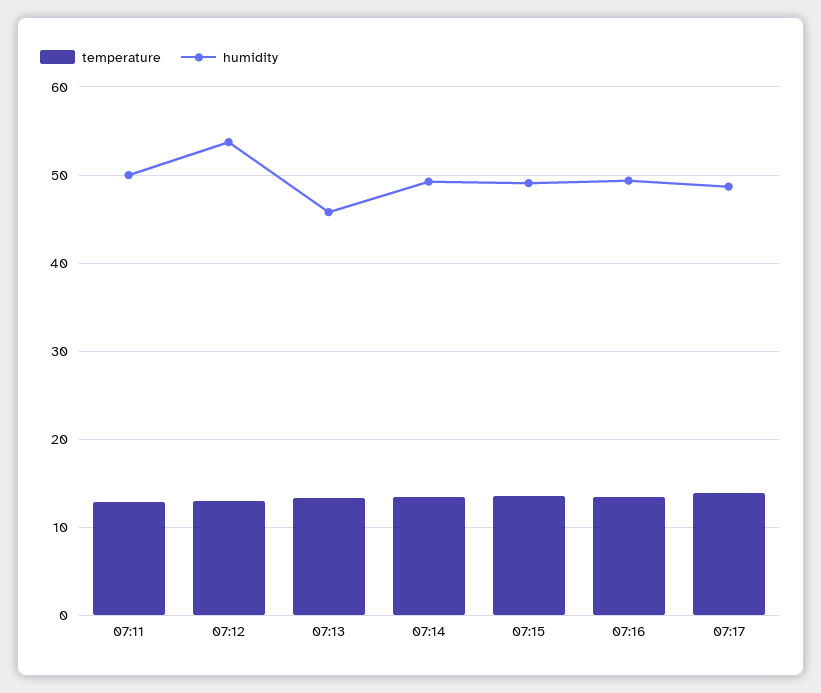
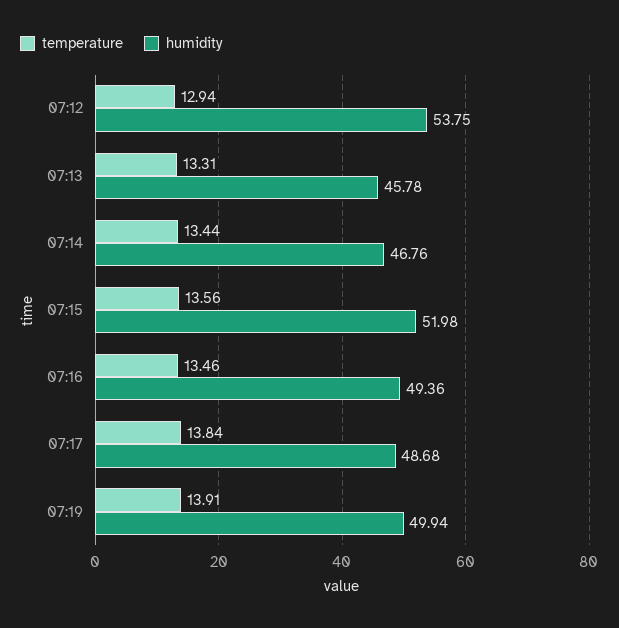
temperature, 07:11: 13 -> none
humidity, 07:11: 50 -> none
humidity, 07:14: 49 -> 46.76
humidity, 07:15: 49 -> 51.98
temperature, 07:19: none -> 13.91
humidity, 07:19: none -> 49.94

